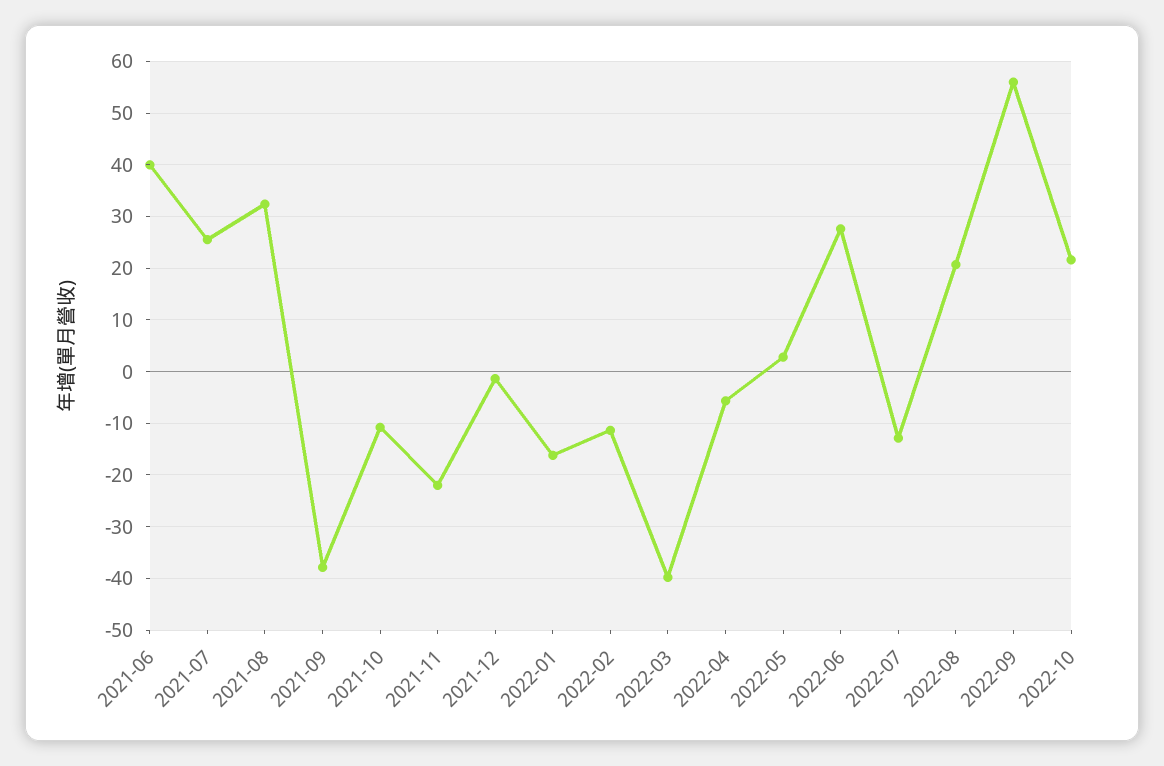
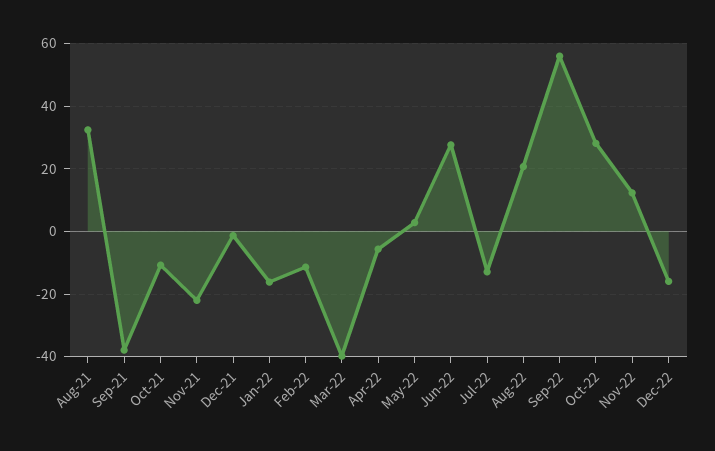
2021-06: 40 -> none
2021-07: 26 -> none
2022-10: 22 -> 28
Nov-22: none -> 12
Dec-22: none -> -16

